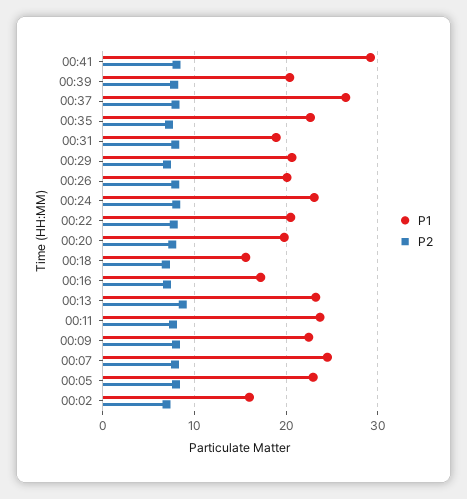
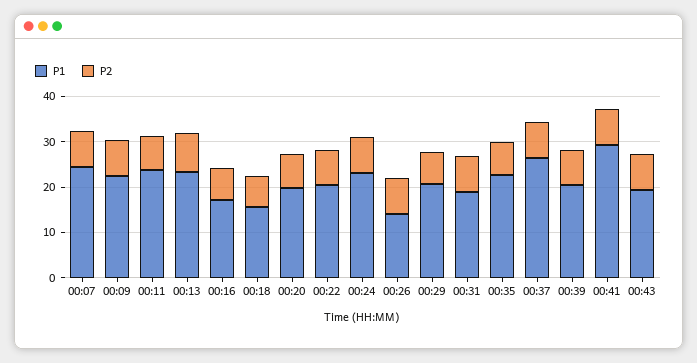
P1, 00:26: 20 -> 14
P1, 00:05: 23 -> none
P2, 00:05: 8 -> none
P1, 00:02: 16 -> none
P2, 00:02: 7 -> none
P1, 00:43: none -> 20
P2, 00:43: none -> 8

